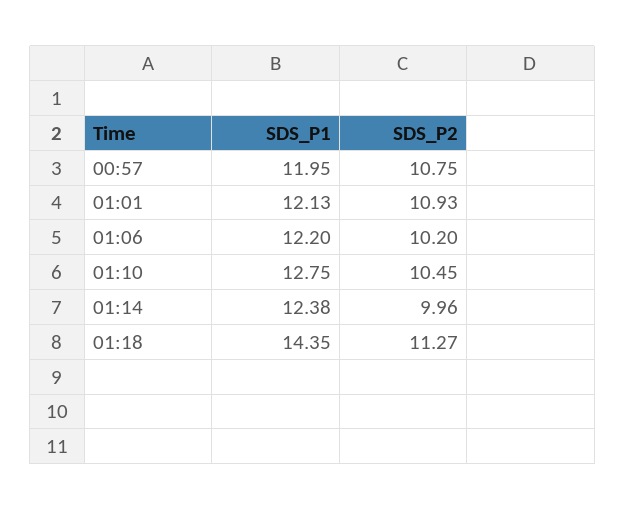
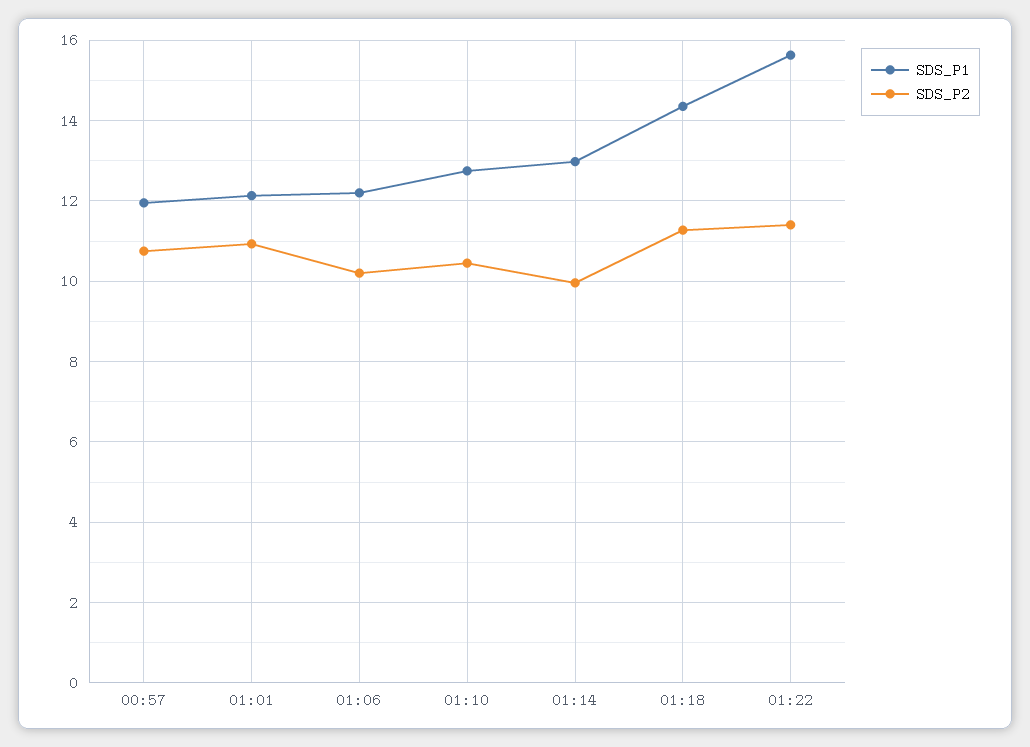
SDS_P1, 01:14: 12.38 -> 13
SDS_P1, 01:22: none -> 15.6
SDS_P2, 01:22: none -> 11.4

